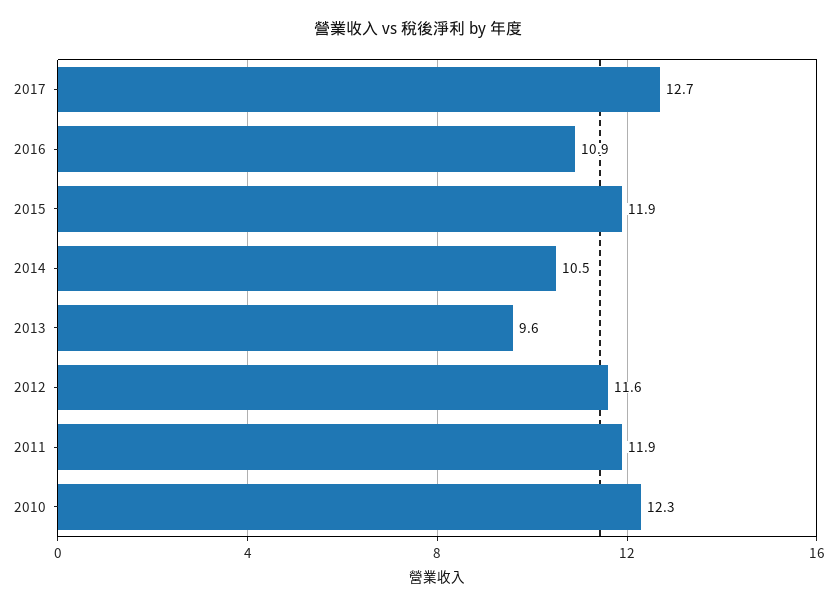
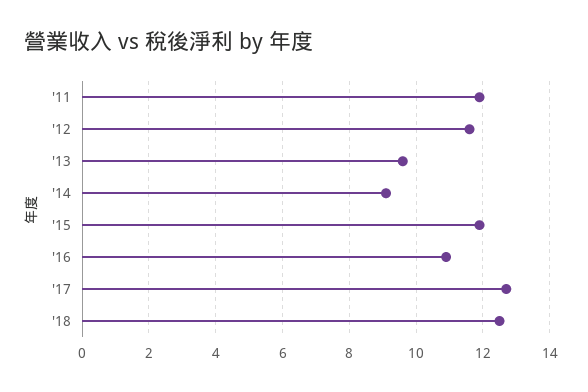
2014: 10.5 -> 9
2010: 12.3 -> none
'18: none -> 12.5

